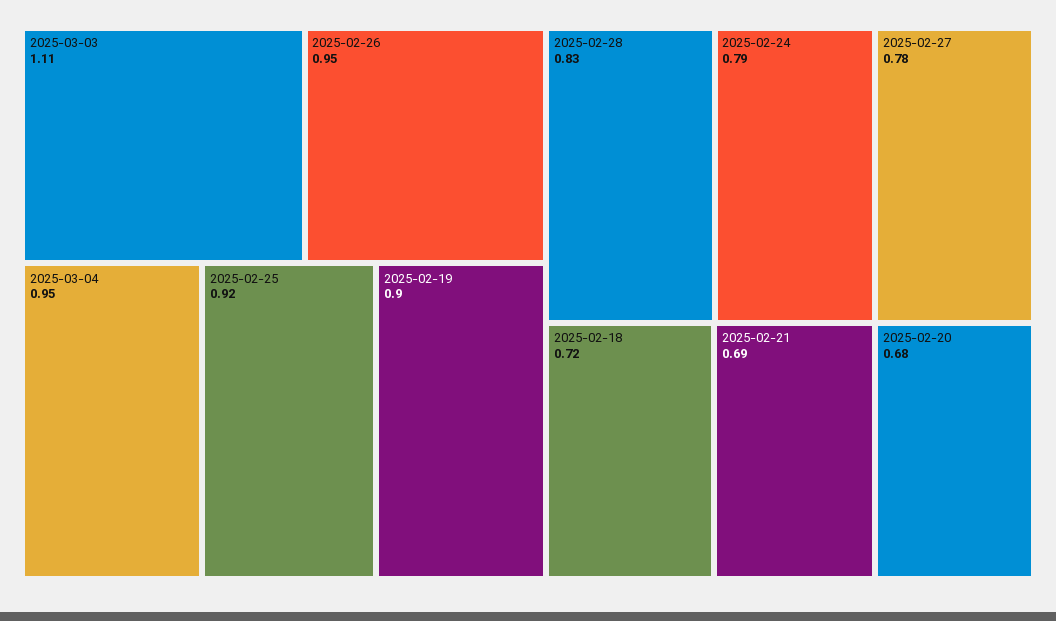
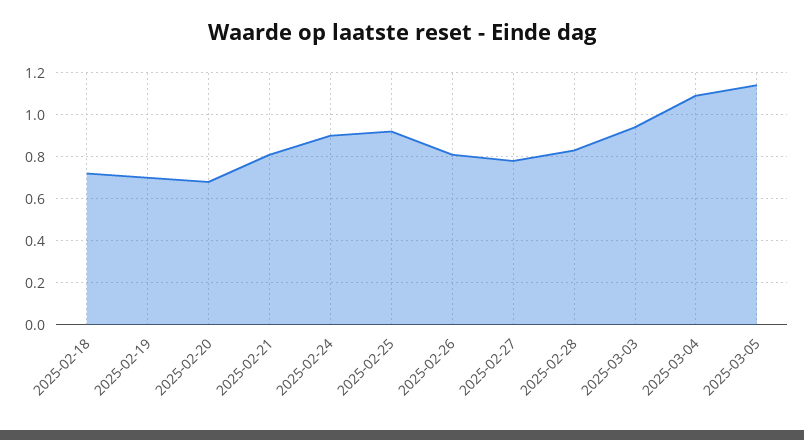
2025-03-03: 1.11 -> 0.95
2025-02-26: 0.95 -> 0.8
2025-03-04: 0.95 -> 1.1
2025-02-19: 0.9 -> 0.7
2025-02-24: 0.79 -> 0.9
2025-02-21: 0.69 -> 0.8
2025-03-05: none -> 1.15

